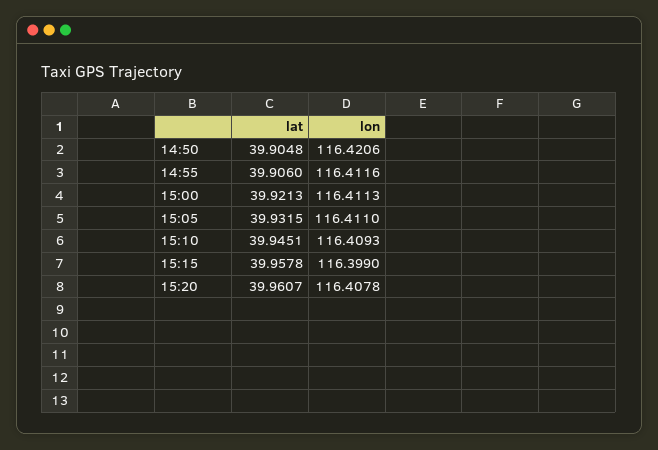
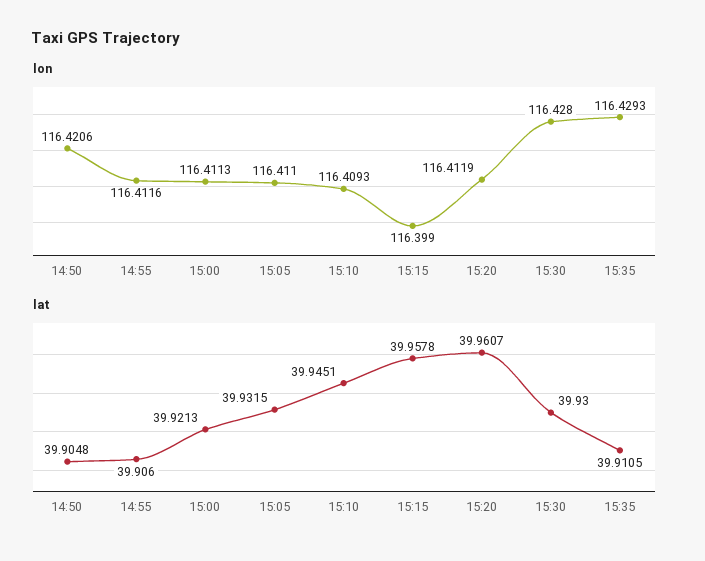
lon, 15:20: 116.4078 -> 116.4119
lon, 15:30: none -> 116.428
lon, 15:35: none -> 116.4293
lat, 15:30: none -> 39.93
lat, 15:35: none -> 39.9105

